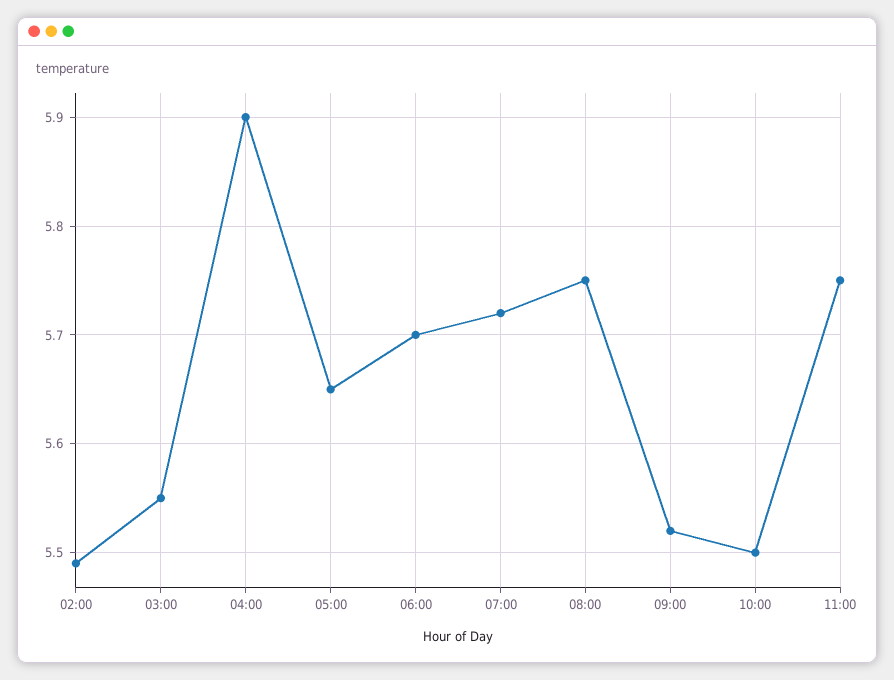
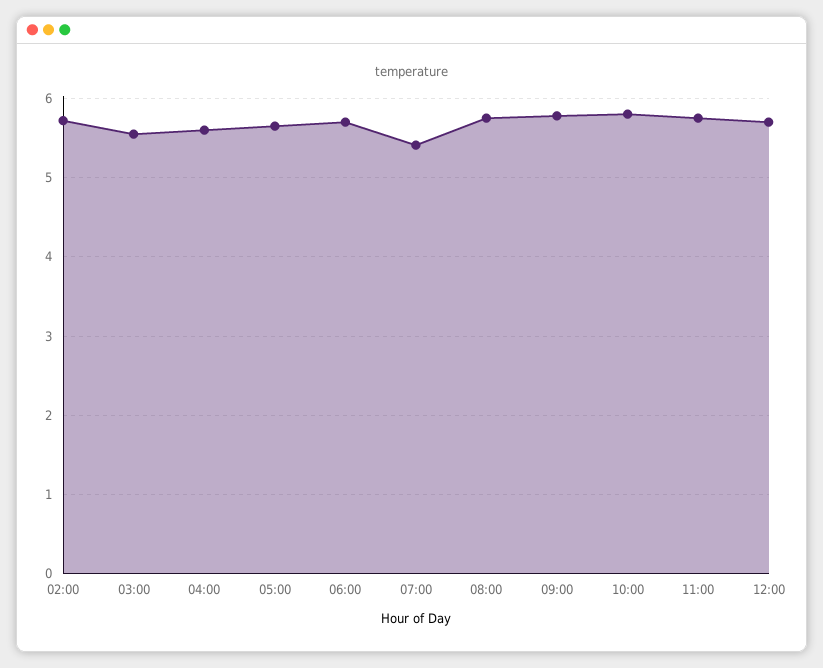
02:00: 5.49 -> 5.7
04:00: 5.9 -> 5.6
07:00: 5.72 -> 5.4
09:00: 5.52 -> 5.8
10:00: 5.5 -> 5.8
12:00: none -> 5.7

